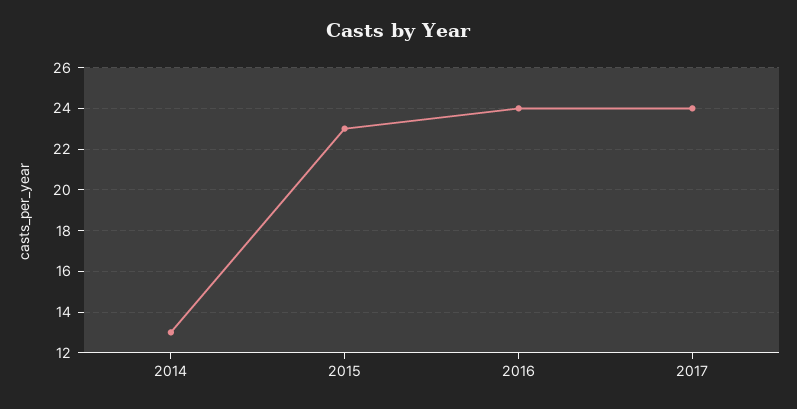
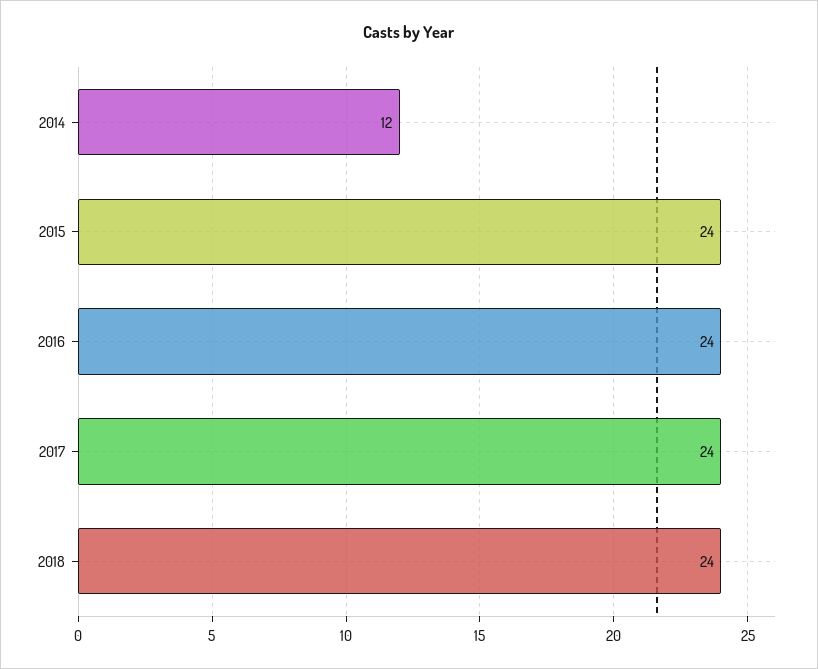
2014: 13 -> 12
2015: 23 -> 24
2018: none -> 24

